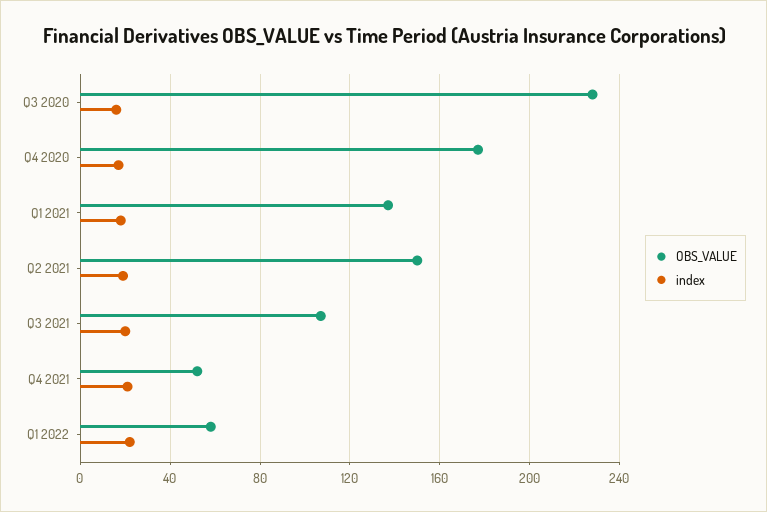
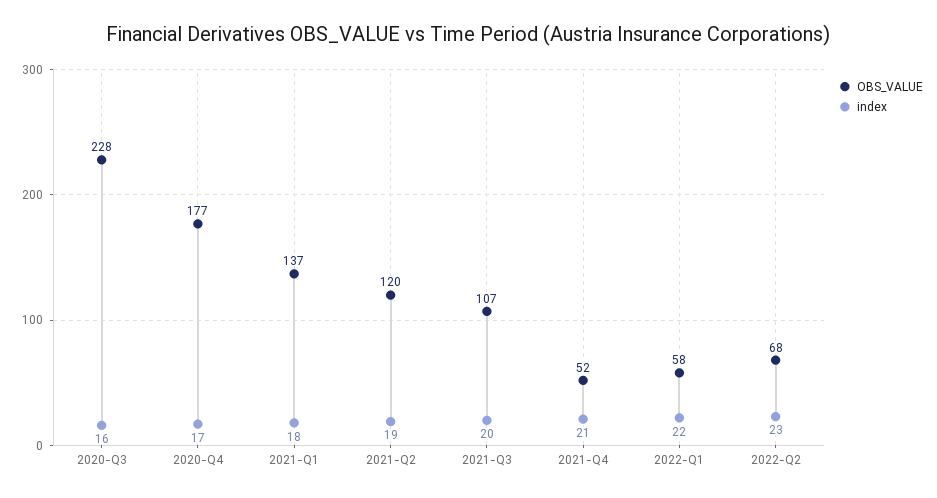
OBS_VALUE, Q2 2021: 150 -> 120
OBS_VALUE, 2022-Q2: none -> 68
index, 2022-Q2: none -> 23

